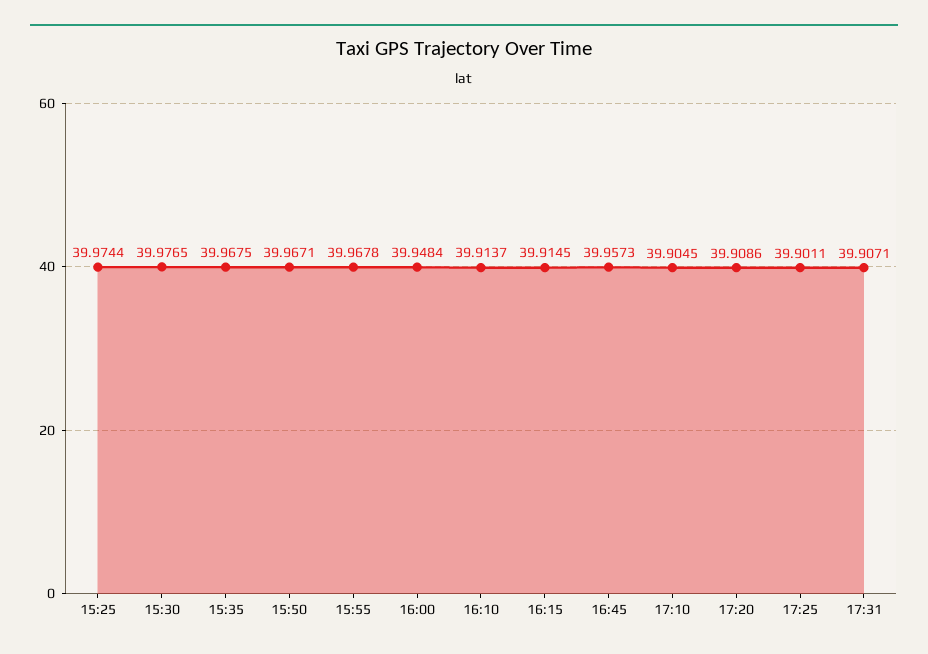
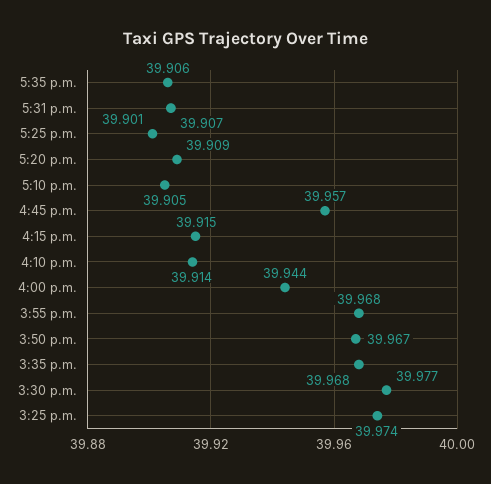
16:00: 39.9484 -> 39.944
5:35 p.m.: none -> 39.906

